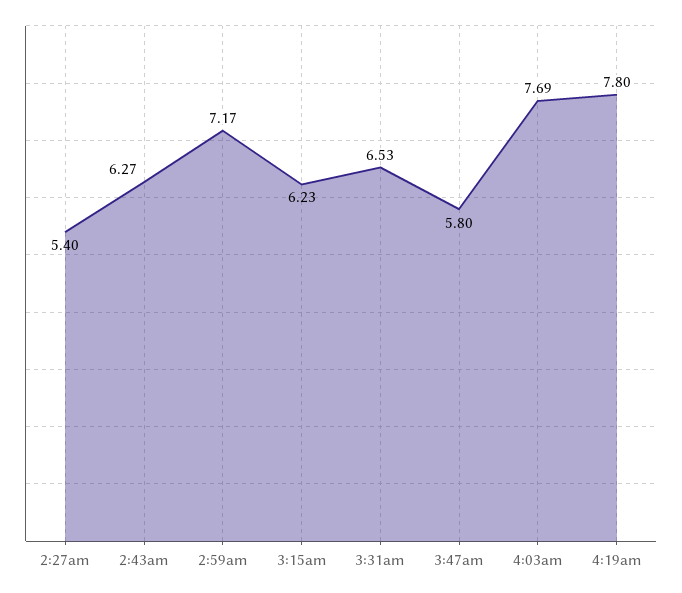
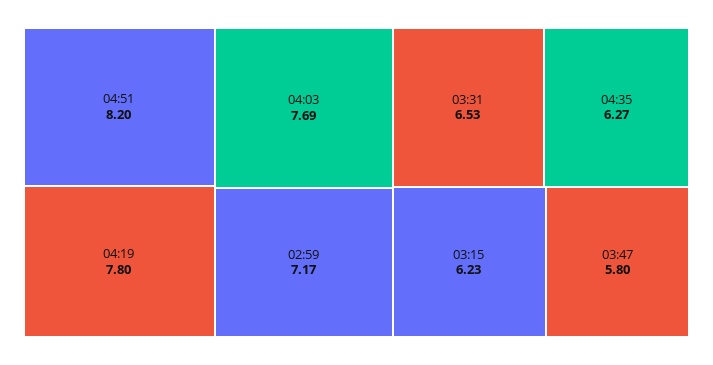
2:27am: 5.4 -> none
2:43am: 6.27 -> none
04:51: none -> 8.2
04:35: none -> 6.27

